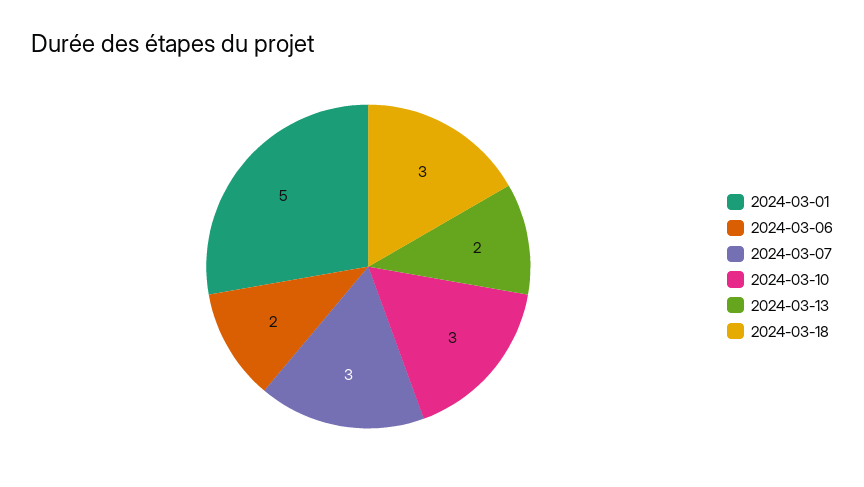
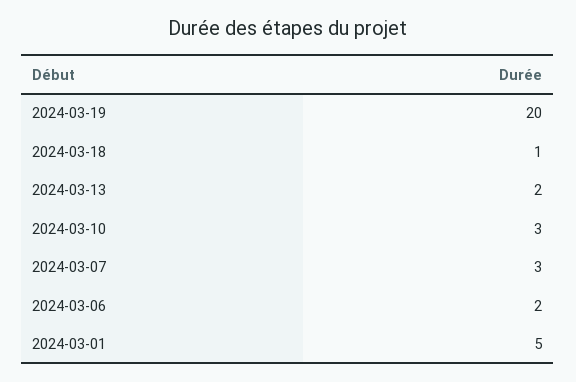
2024-03-18: 3 -> 1
2024-03-19: none -> 20

